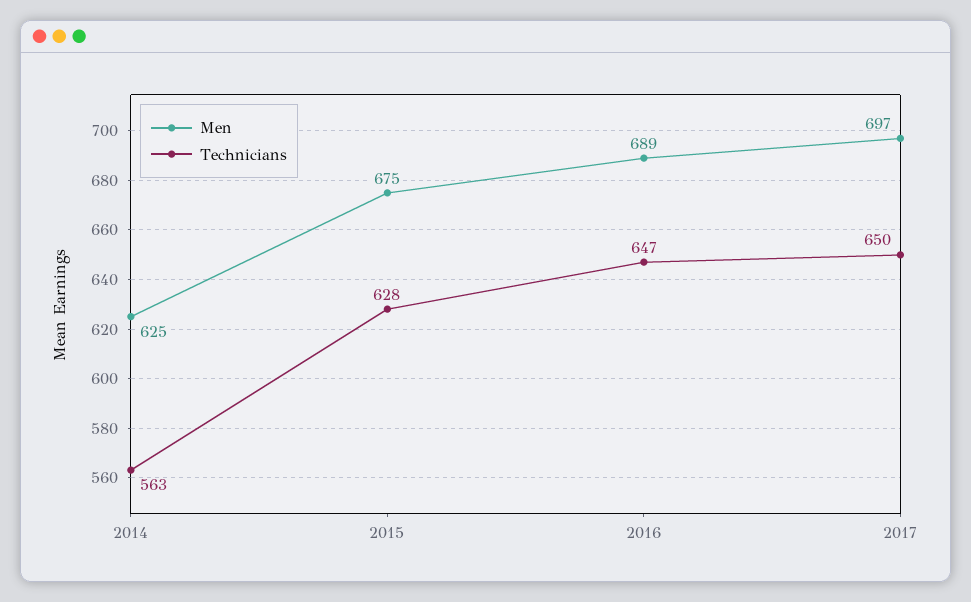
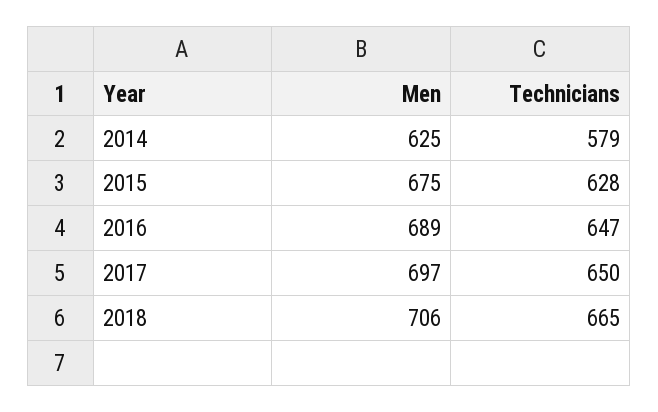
Technicians, 2014: 563 -> 579
Men, 2018: none -> 706
Technicians, 2018: none -> 665

